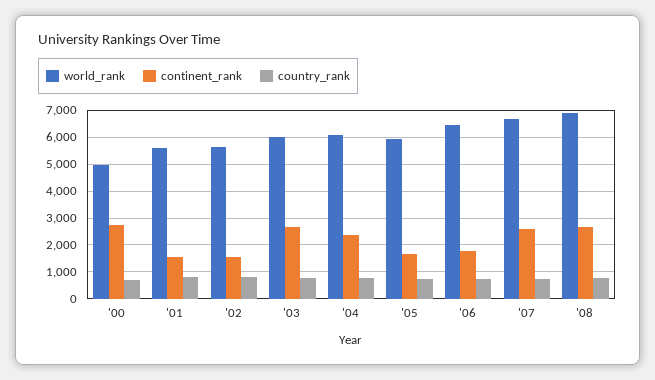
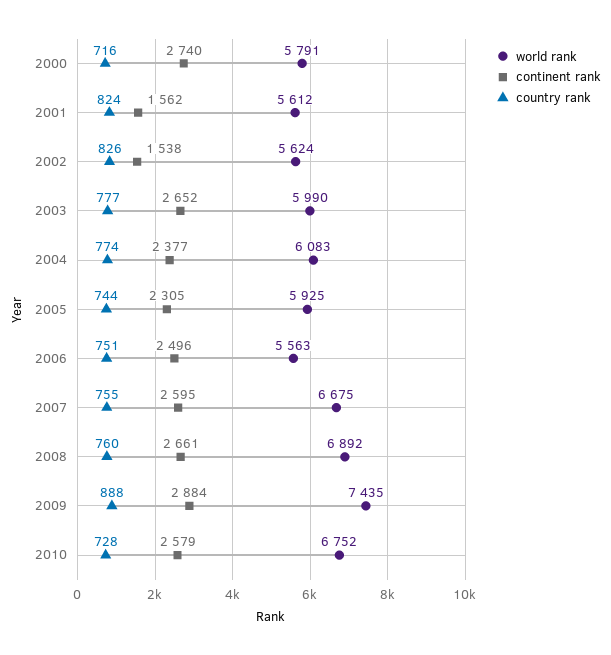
world_rank, '00: 5000 -> 5791
continent_rank, '05: 1750 -> 2305
world_rank, '06: 6500 -> 5563
continent_rank, '06: 1750 -> 2496
world_rank, 2009: none -> 7435
continent_rank, 2009: none -> 2884
country_rank, 2009: none -> 888
world_rank, 2010: none -> 6752
continent_rank, 2010: none -> 2579
country_rank, 2010: none -> 728

